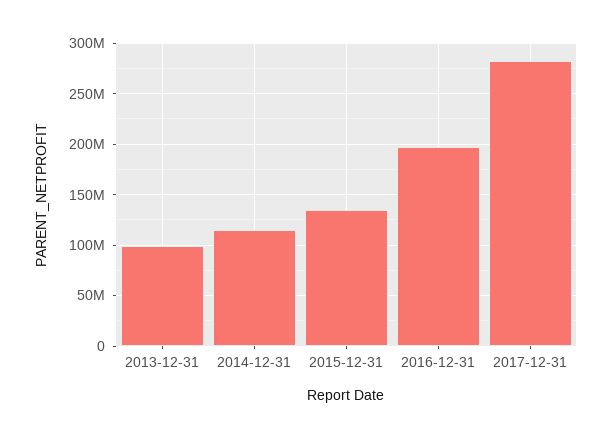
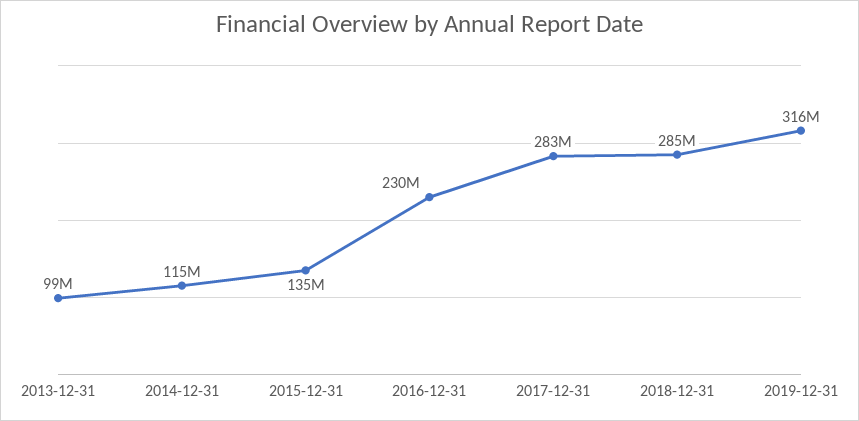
2016-12-31: 200000000 -> 230000000
2018-12-31: none -> 285000000
2019-12-31: none -> 316000000

